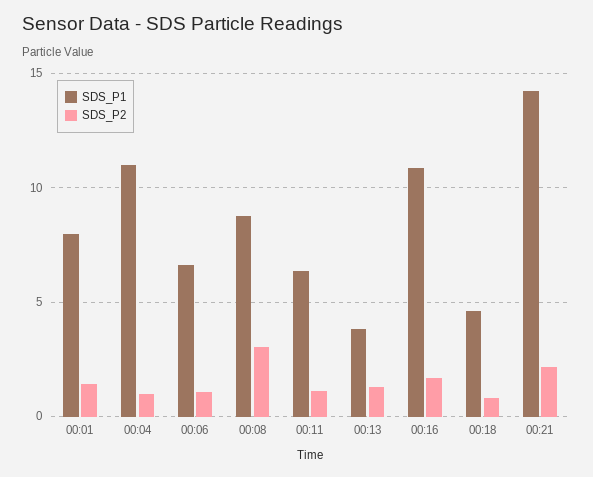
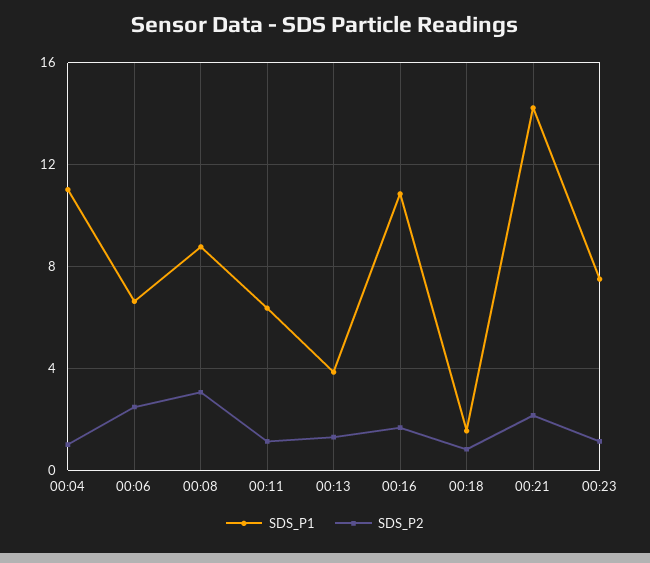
SDS_P1, 00:01: 8 -> none
SDS_P2, 00:01: 1.5 -> none
SDS_P2, 00:06: 1 -> 2.5
SDS_P1, 00:18: 4.5 -> 1.5
SDS_P1, 00:23: none -> 7.5
SDS_P2, 00:23: none -> 1

